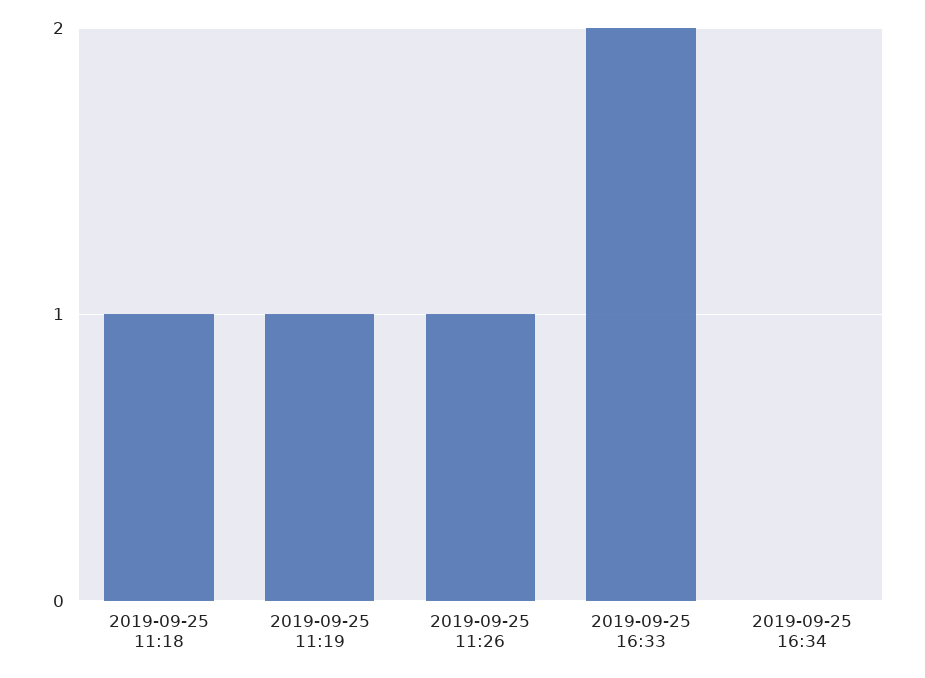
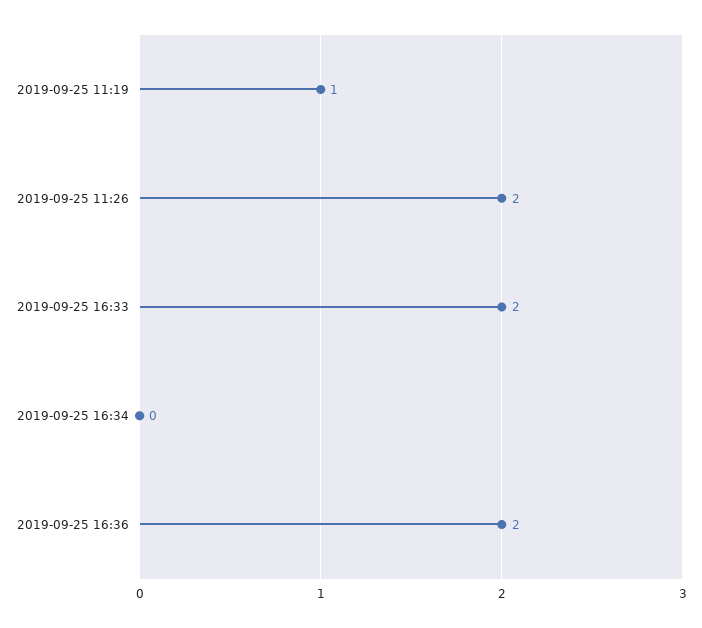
2019-09-25 11:18: 1 -> none
2019-09-25 11:26: 1 -> 2
2019-09-25 16:36: none -> 2

